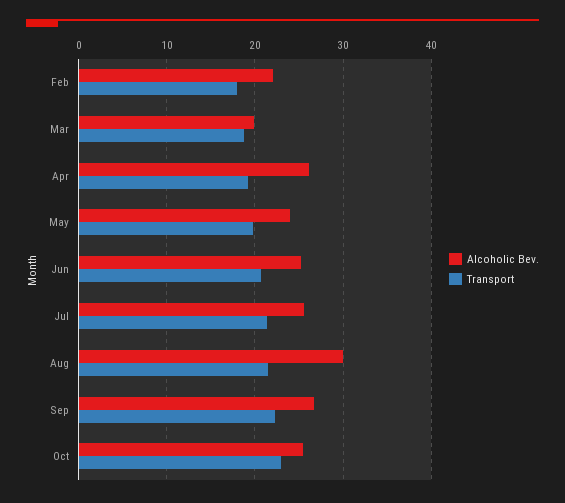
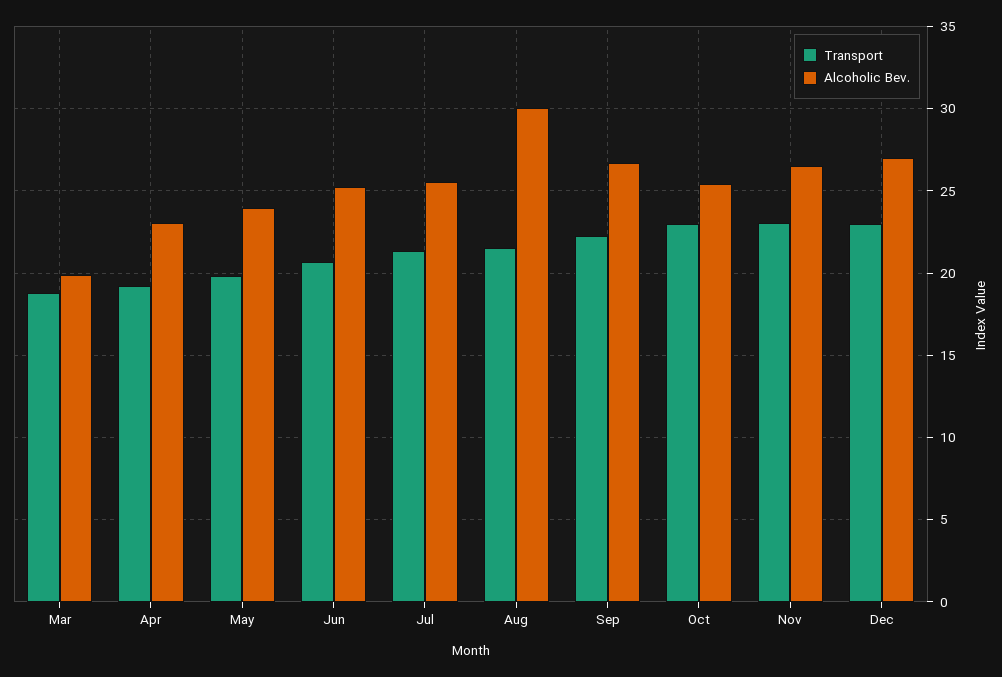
Alcoholic Bev., Feb: 22 -> none
Transport, Feb: 18 -> none
Alcoholic Bev., Apr: 26 -> 23
Transport, Nov: none -> 23
Alcoholic Bev., Nov: none -> 26.5
Transport, Dec: none -> 23
Alcoholic Bev., Dec: none -> 27

